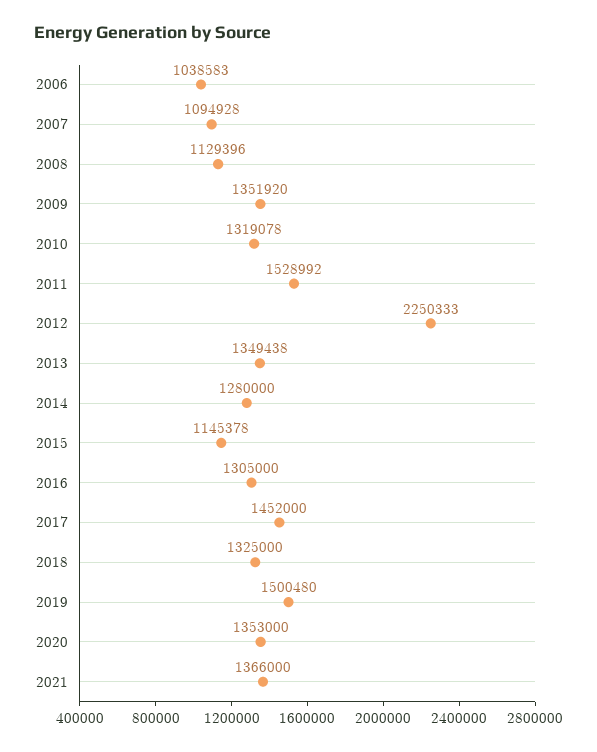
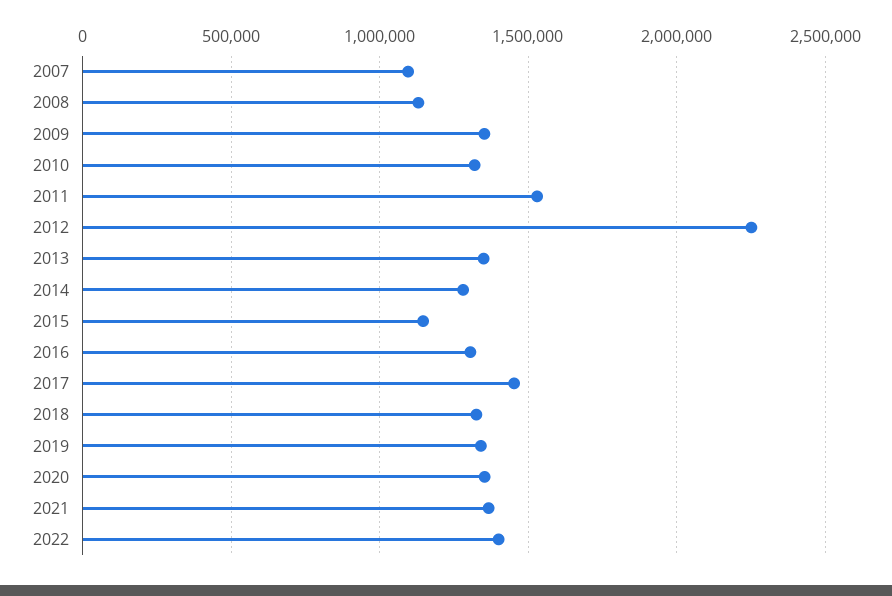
2006: 1038583 -> none
2019: 1500480 -> 1350000
2022: none -> 1400000

